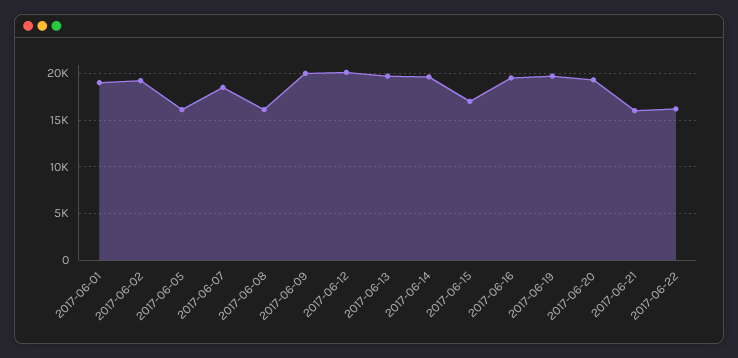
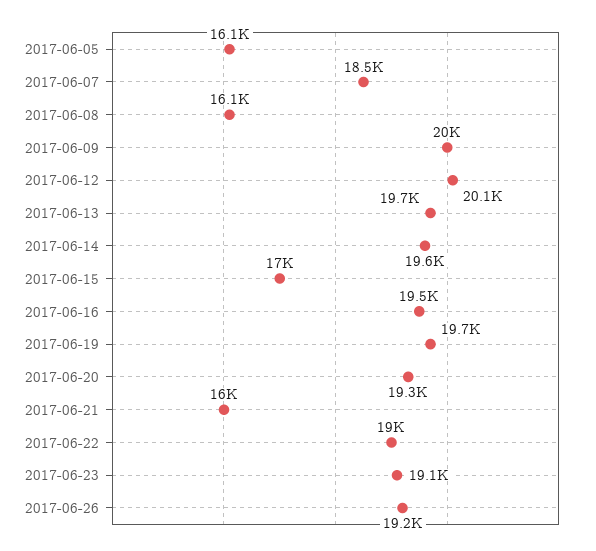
2017-06-01: 19000 -> none
2017-06-02: 19000 -> none
2017-06-22: 16000 -> 19000
2017-06-23: none -> 19100
2017-06-26: none -> 19200

